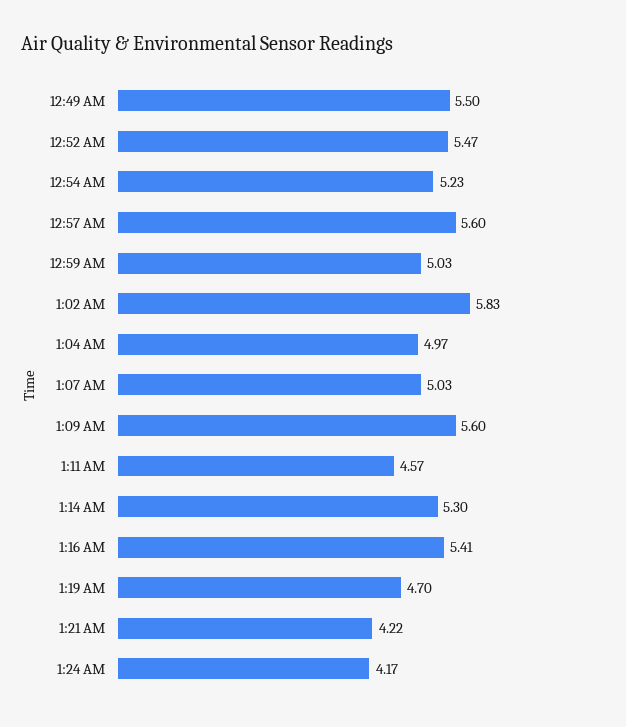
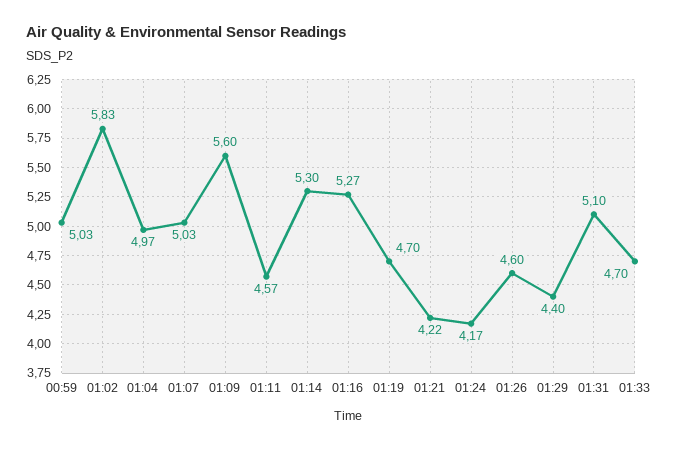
12:49 AM: 5.5 -> none
12:52 AM: 5.47 -> none
12:54 AM: 5.23 -> none
12:57 AM: 5.6 -> none
1:16 AM: 5.41 -> 5.27
01:26: none -> 4.6
01:29: none -> 4.4
01:31: none -> 5.1
01:33: none -> 4.7

